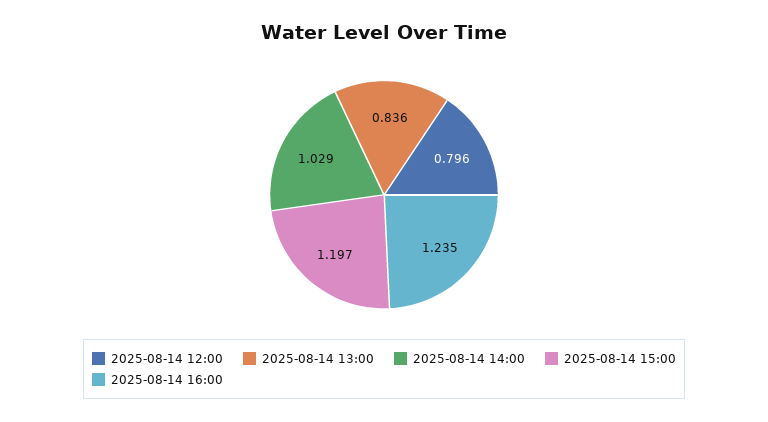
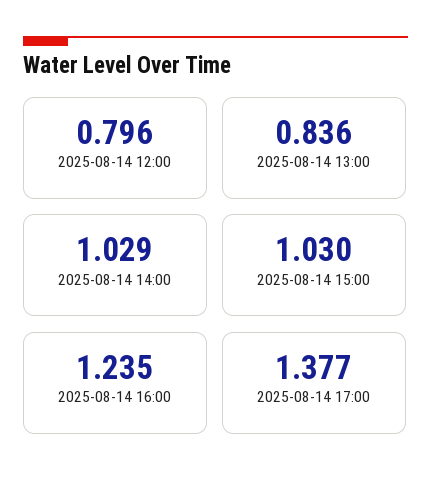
2025-08-14 15:00: 1.197 -> 1.03
2025-08-14 17:00: none -> 1.377

